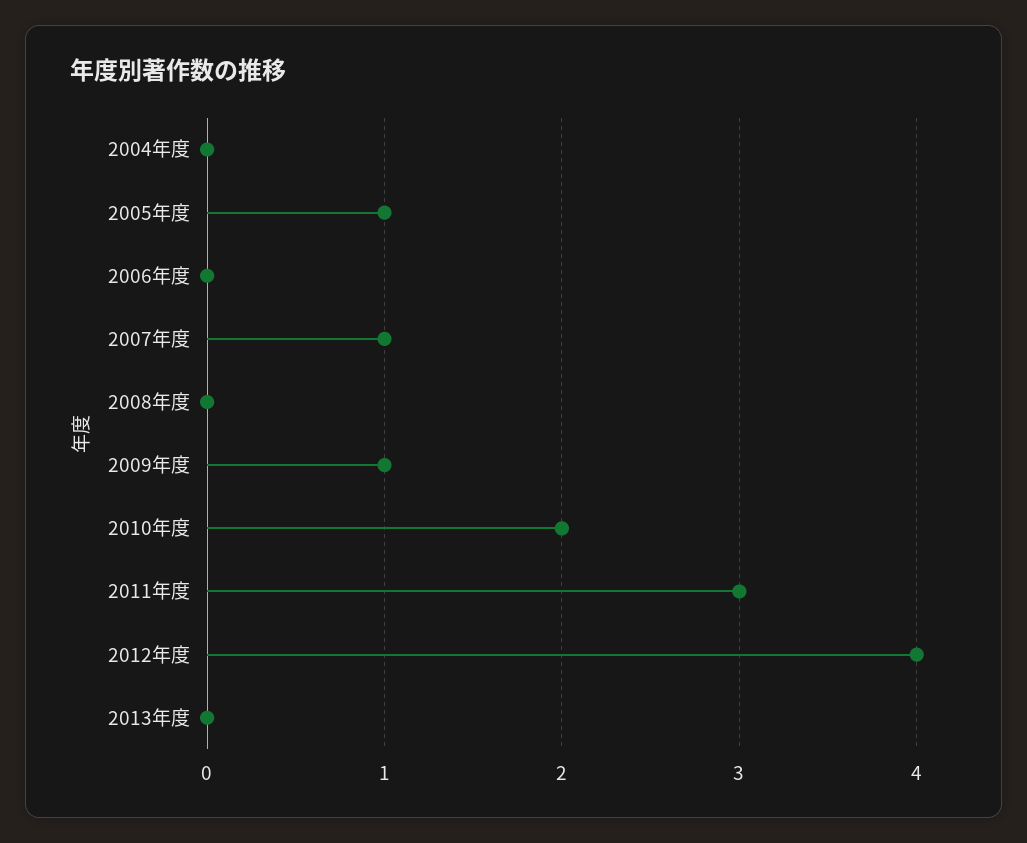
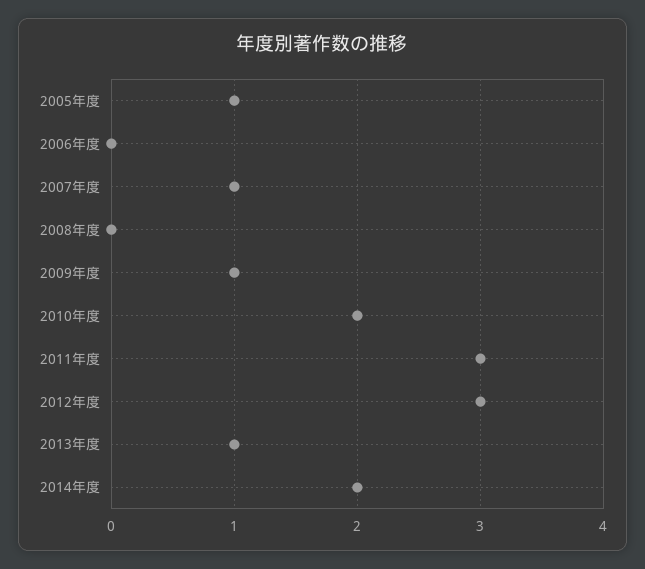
2004年度: 0 -> none
2012年度: 4 -> 3
2013年度: 0 -> 1
2014年度: none -> 2

